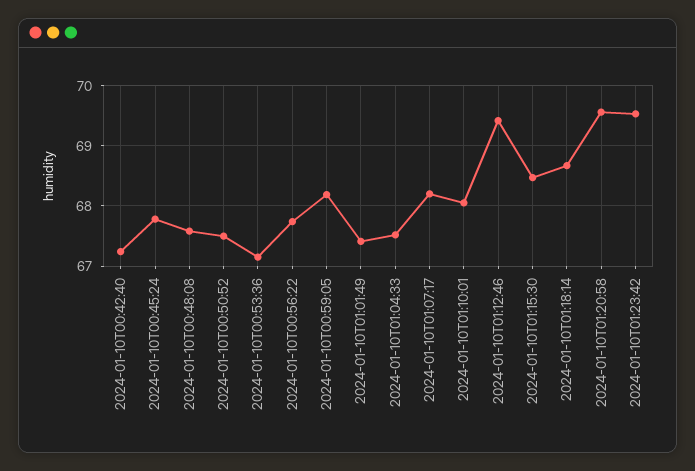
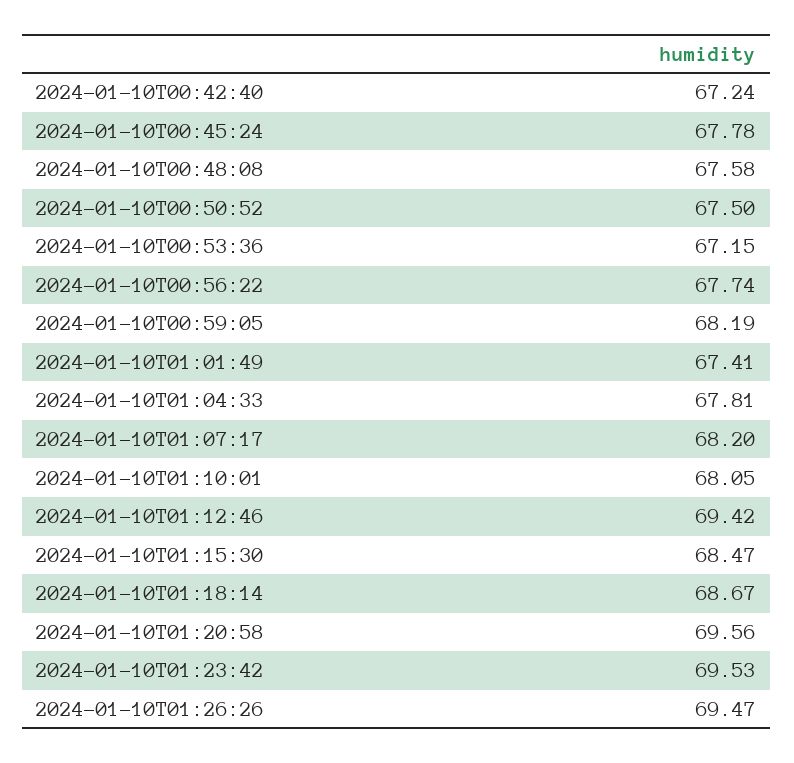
2024-01-10T01:04:33: 67.5 -> 67.81
2024-01-10T01:26:26: none -> 69.47

